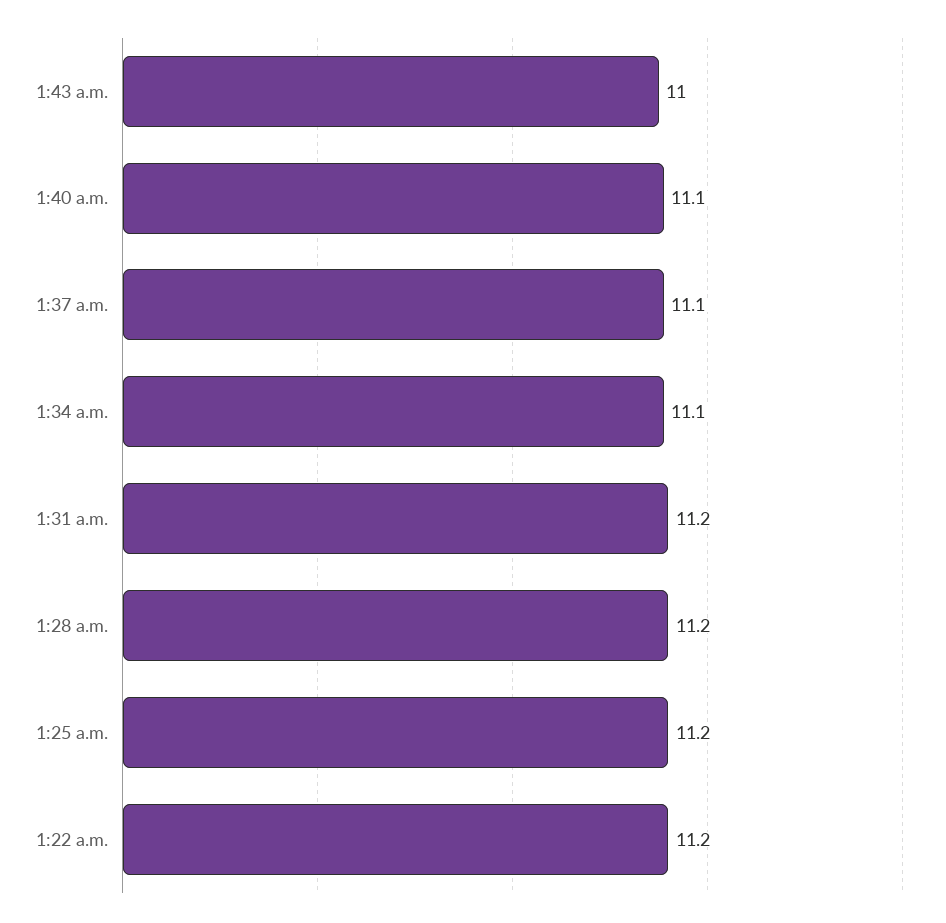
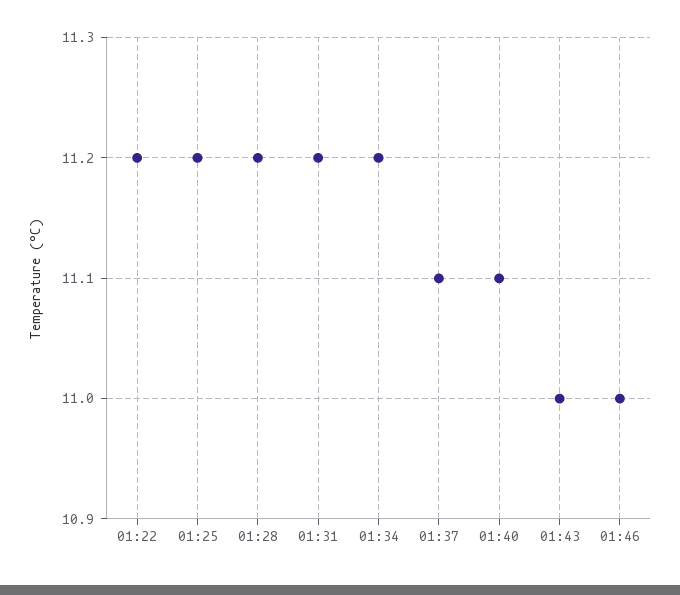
1:34 a.m.: 11.1 -> 11.2
01:46: none -> 11

